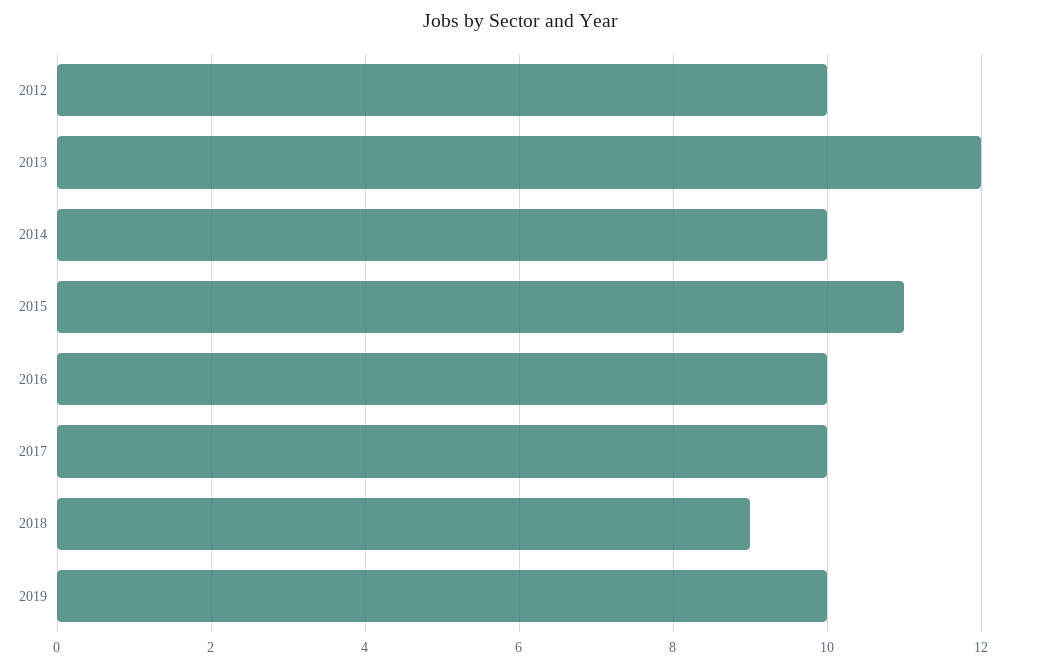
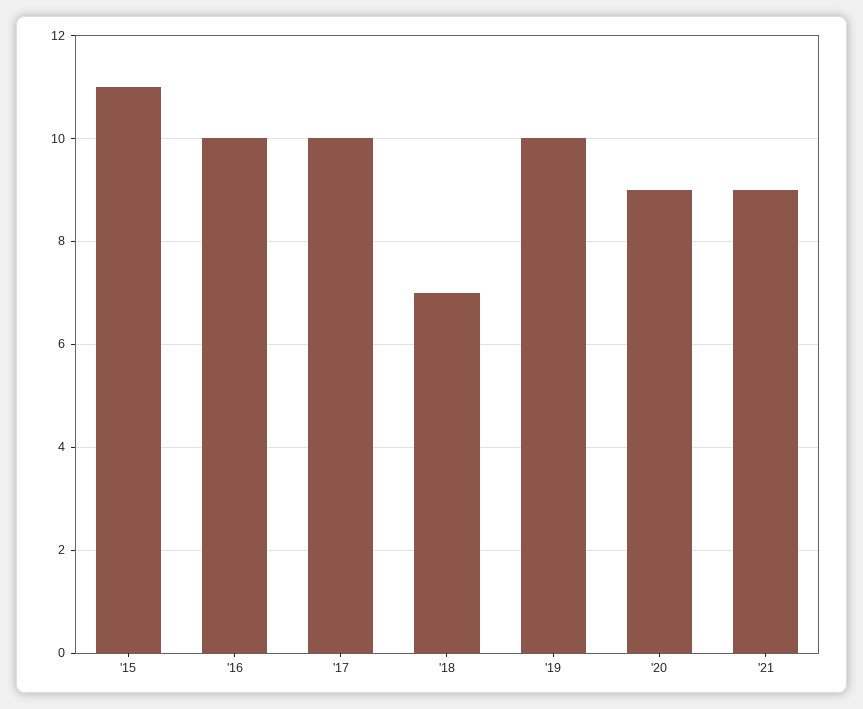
2012: 10 -> none
2013: 12 -> none
2014: 10 -> none
2018: 9 -> 7
'20: none -> 9
'21: none -> 9

